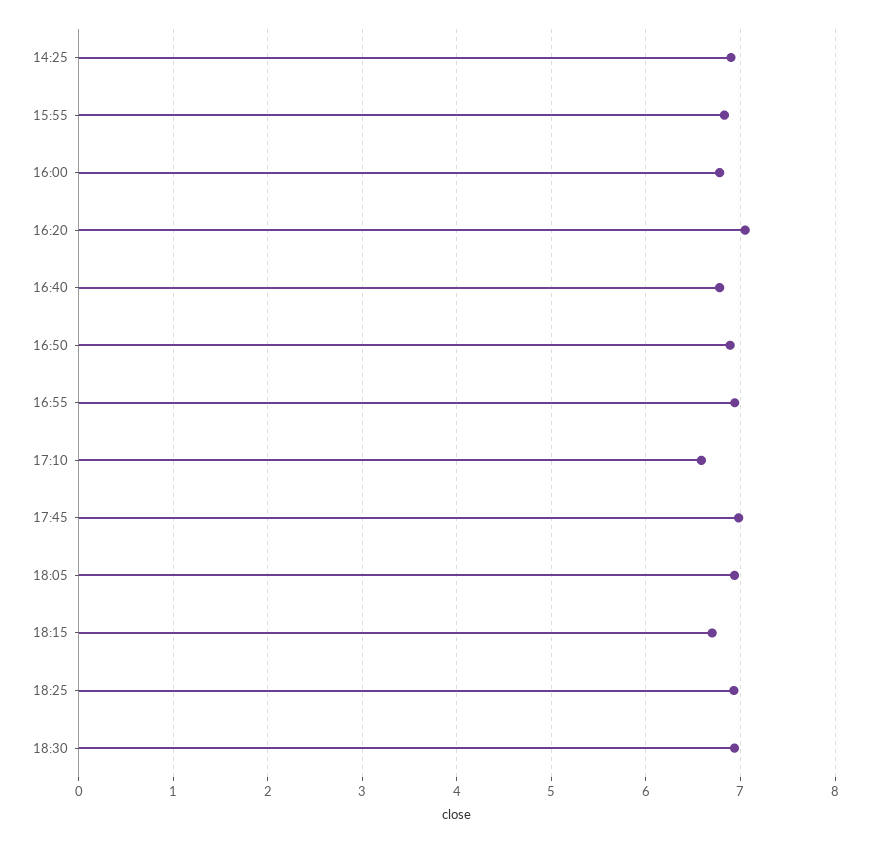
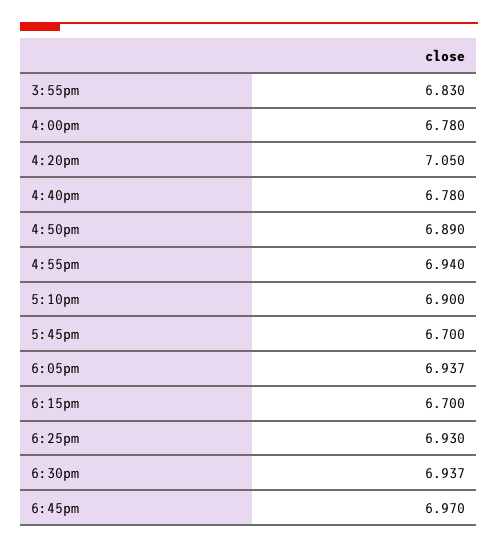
14:25: 6.9 -> none
17:10: 6.6 -> 6.9
17:45: 7 -> 6.7
6:45pm: none -> 6.97

